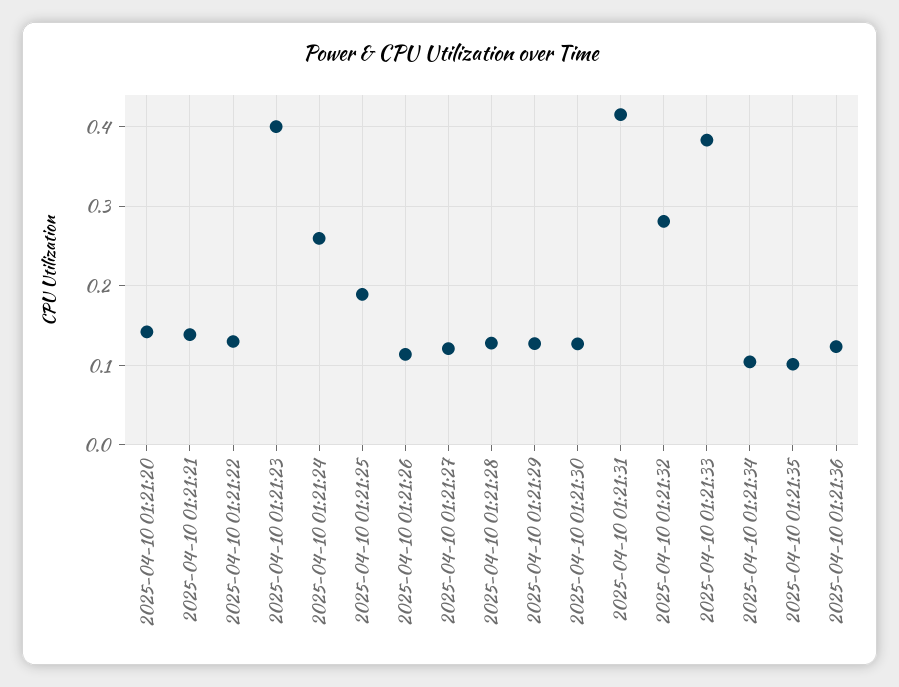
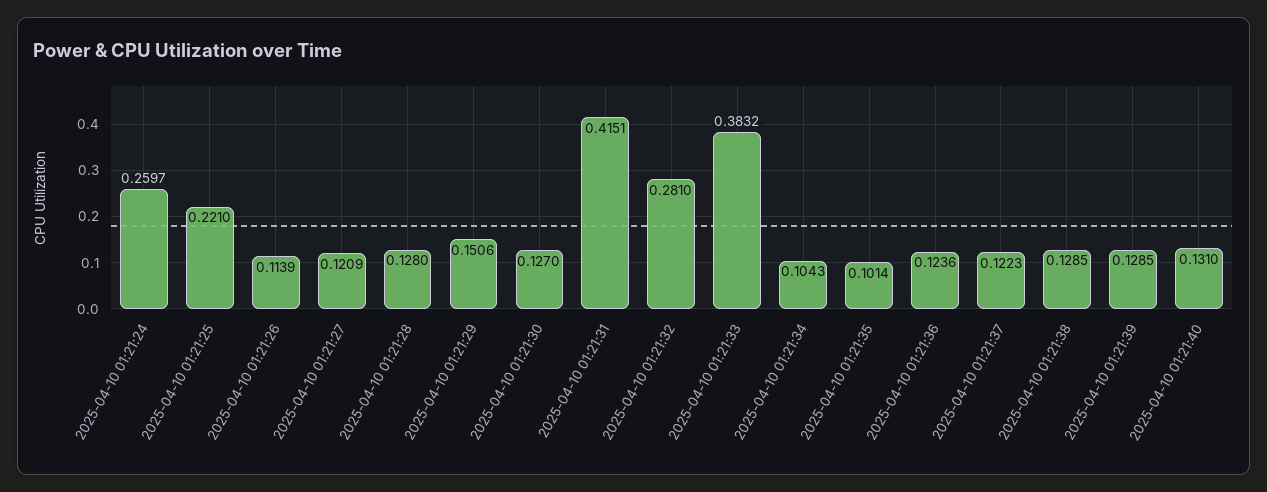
2025-04-10 01:21:20: 0.14 -> none
2025-04-10 01:21:21: 0.14 -> none
2025-04-10 01:21:22: 0.13 -> none
2025-04-10 01:21:23: 0.4 -> none
2025-04-10 01:21:25: 0.19 -> 0.221
2025-04-10 01:21:29: 0.13 -> 0.1506
2025-04-10 01:21:37: none -> 0.1223
2025-04-10 01:21:38: none -> 0.1285
2025-04-10 01:21:39: none -> 0.1285
2025-04-10 01:21:40: none -> 0.131

